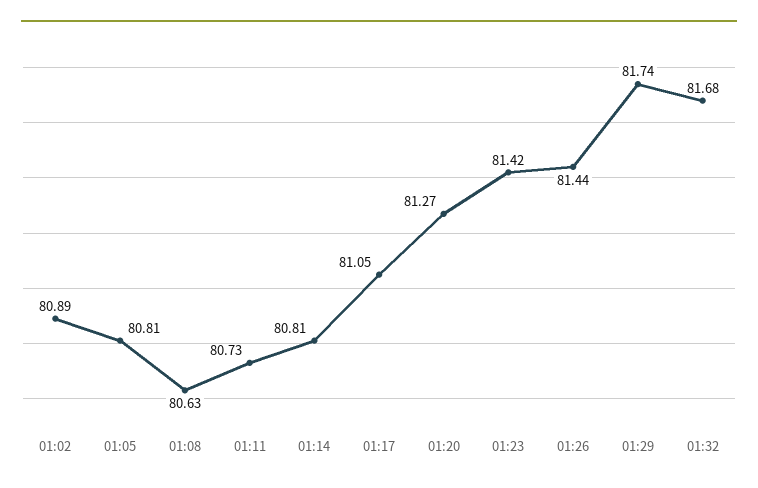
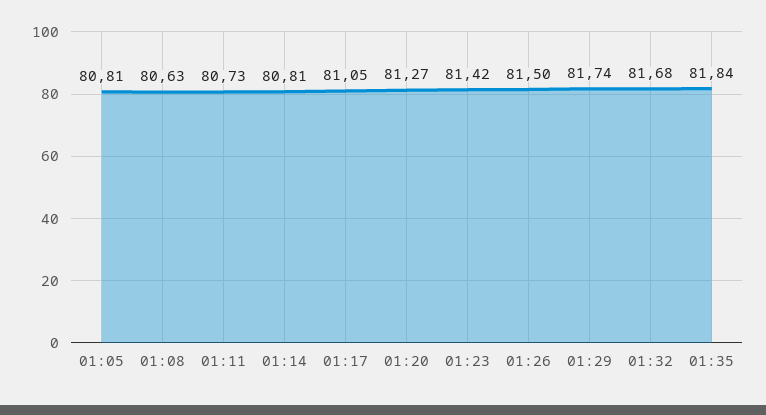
01:02: 80.89 -> none
01:26: 81.44 -> 81.5
01:35: none -> 81.84

